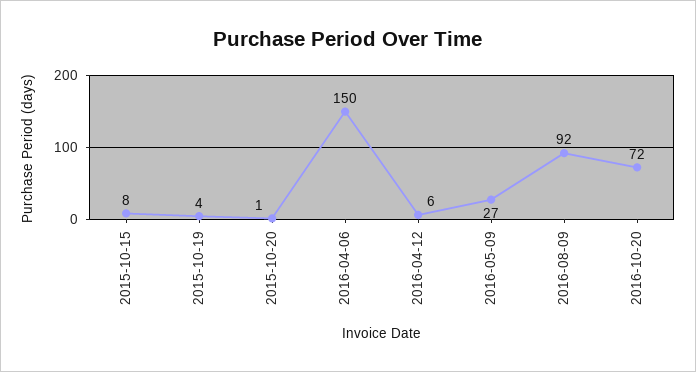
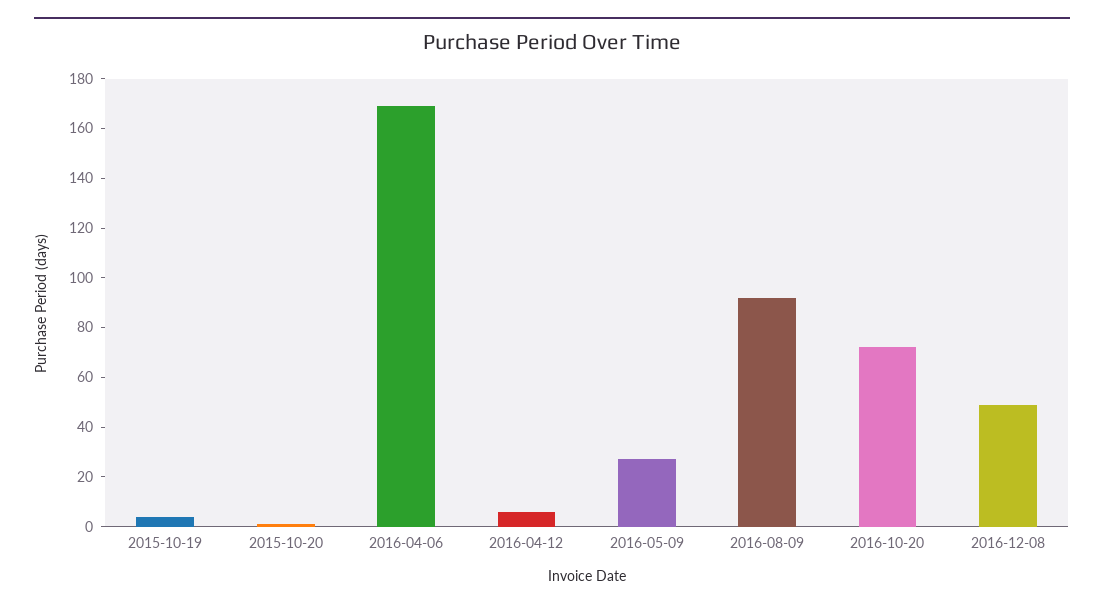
2015-10-15: 8 -> none
2016-04-06: 150 -> 170
2016-12-08: none -> 50

